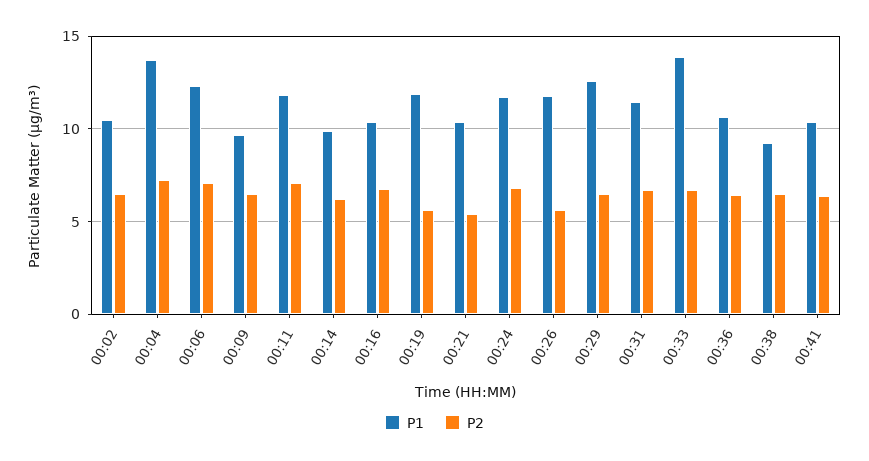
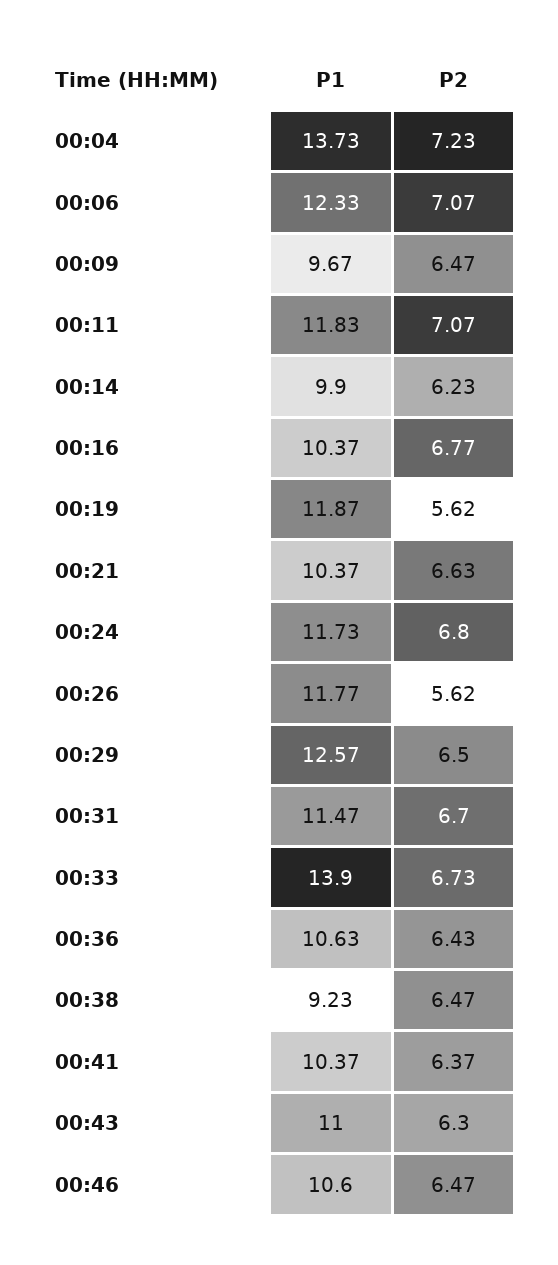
P1, 00:02: 10.5 -> none
P2, 00:02: 6.5 -> none
P2, 00:21: 5.5 -> 6.63
P1, 00:43: none -> 11
P2, 00:43: none -> 6.3
P1, 00:46: none -> 10.6
P2, 00:46: none -> 6.47

